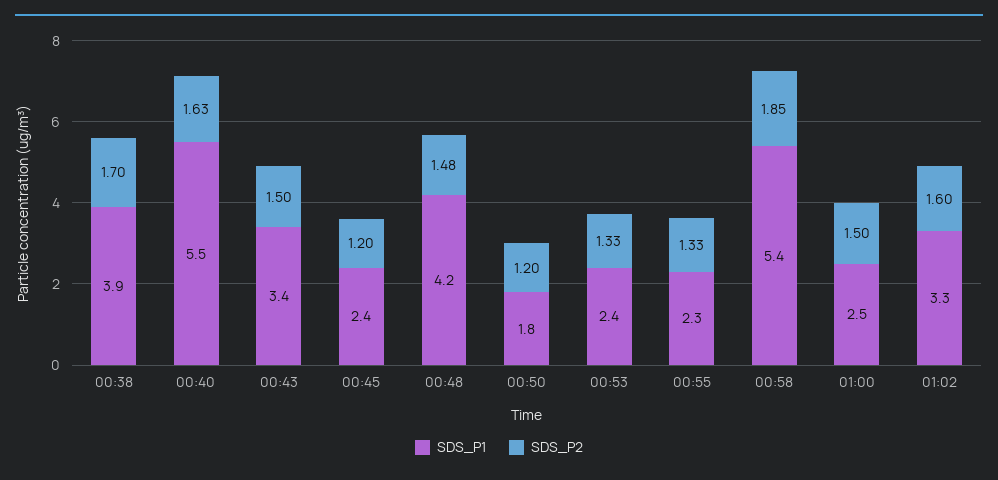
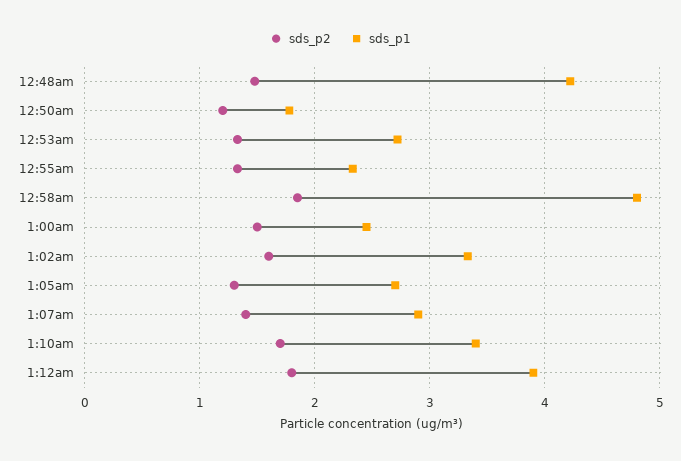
SDS_P1, 00:38: 3.9 -> none
SDS_P2, 00:38: 1.7 -> none
SDS_P1, 00:40: 5.5 -> none
SDS_P2, 00:40: 1.63 -> none
SDS_P1, 00:43: 3.4 -> none
SDS_P2, 00:43: 1.5 -> none
SDS_P1, 00:45: 2.4 -> none
SDS_P2, 00:45: 1.2 -> none
SDS_P1, 00:53: 2.4 -> 2.7
SDS_P1, 00:58: 5.4 -> 4.8
SDS_P2, 1:05am: none -> 1.3
SDS_P1, 1:05am: none -> 2.7
SDS_P2, 1:07am: none -> 1.4
SDS_P1, 1:07am: none -> 2.9
SDS_P2, 1:10am: none -> 1.7
SDS_P1, 1:10am: none -> 3.4
SDS_P2, 1:12am: none -> 1.8
SDS_P1, 1:12am: none -> 3.9

